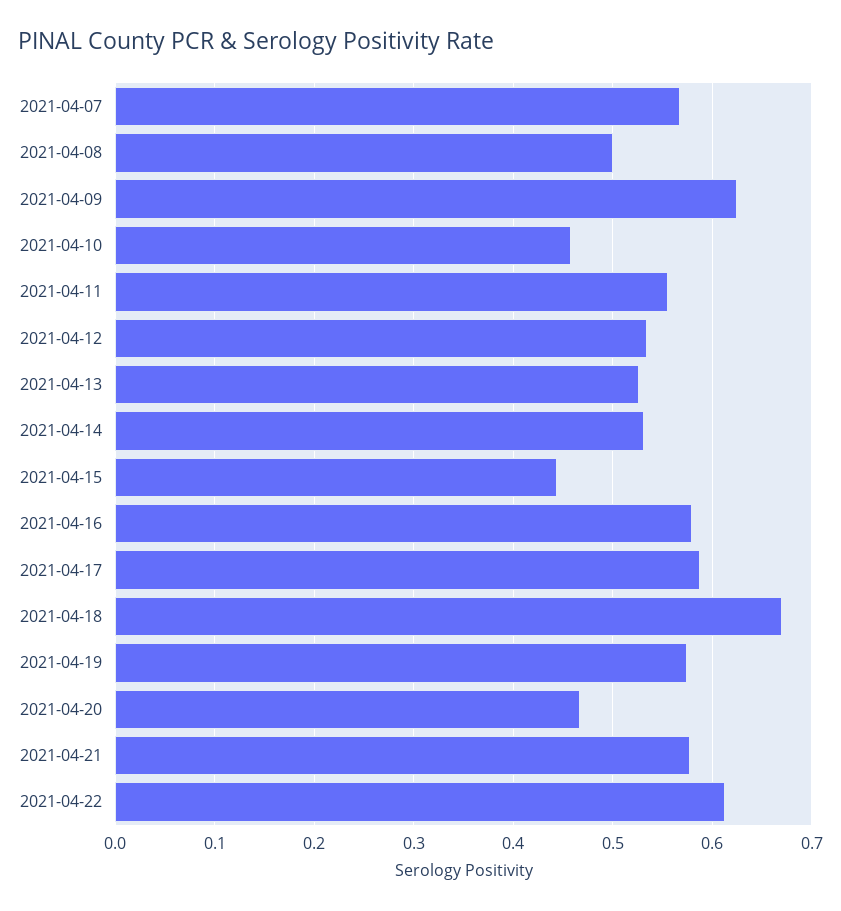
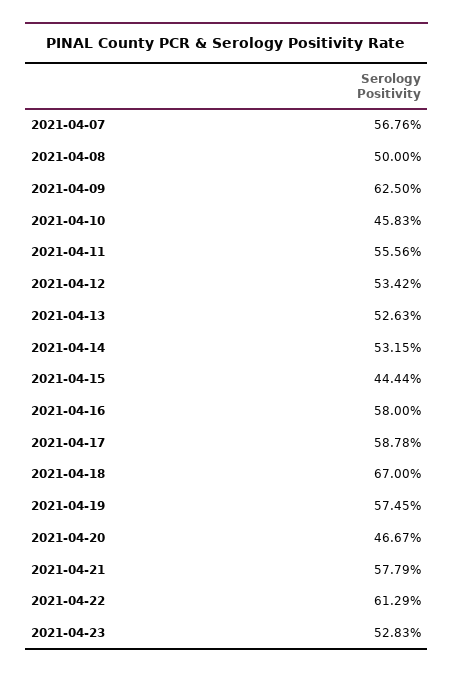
2021-04-23: none -> 0.5283

